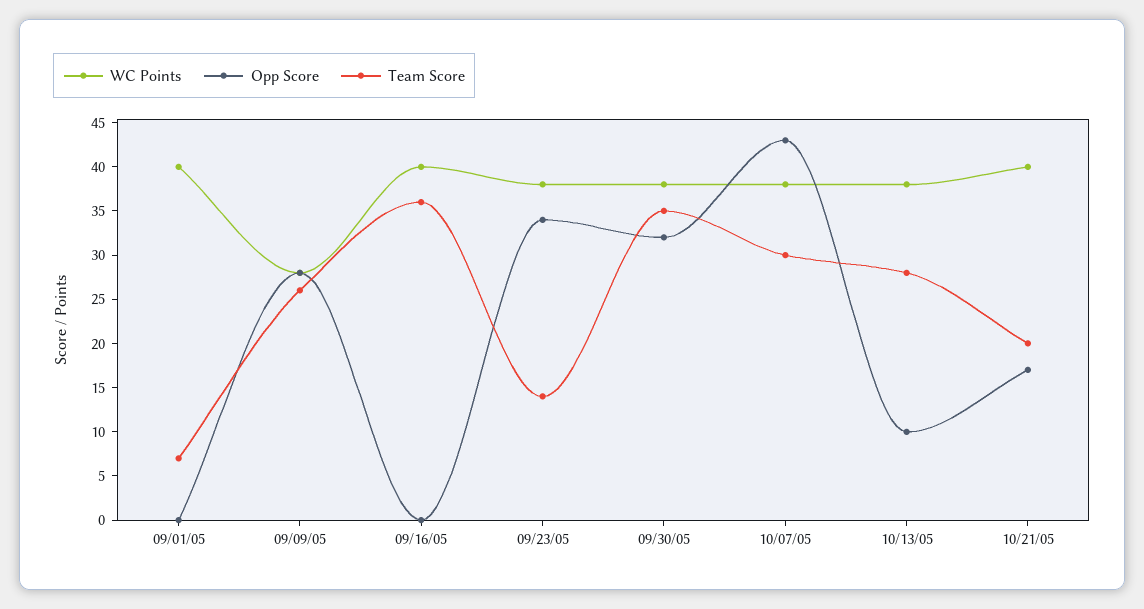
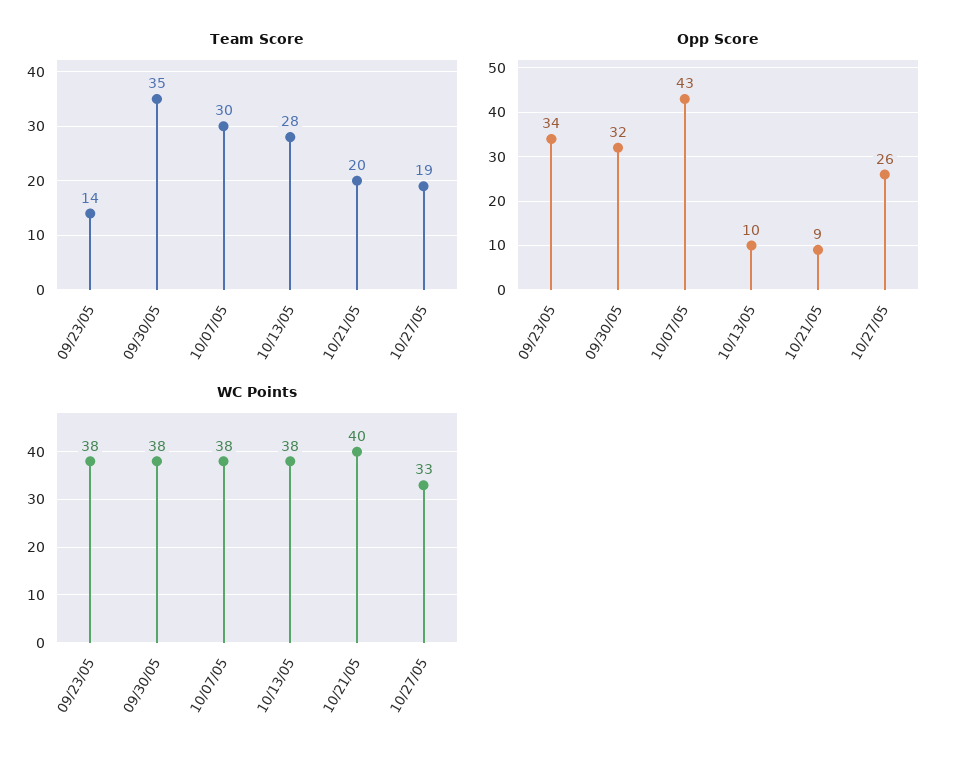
WC Points, 09/01/05: 40 -> none
Opp Score, 09/01/05: 0 -> none
Team Score, 09/01/05: 7 -> none
WC Points, 09/09/05: 28 -> none
Opp Score, 09/09/05: 28 -> none
Team Score, 09/09/05: 26 -> none
WC Points, 09/16/05: 40 -> none
Opp Score, 09/16/05: 0 -> none
Team Score, 09/16/05: 36 -> none
Opp Score, 10/21/05: 17 -> 9
Team Score, 10/27/05: none -> 19
Opp Score, 10/27/05: none -> 26
WC Points, 10/27/05: none -> 33

